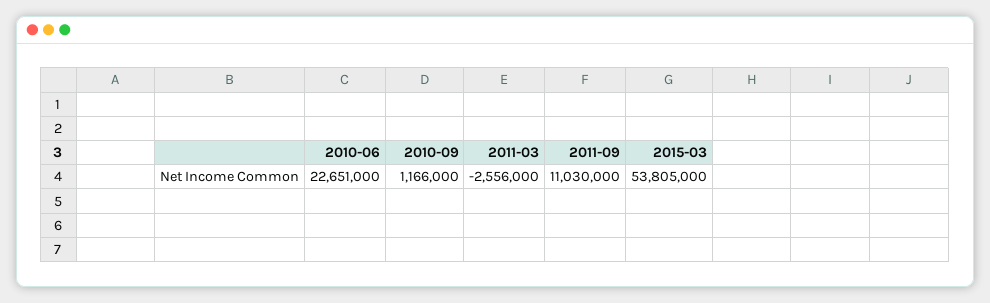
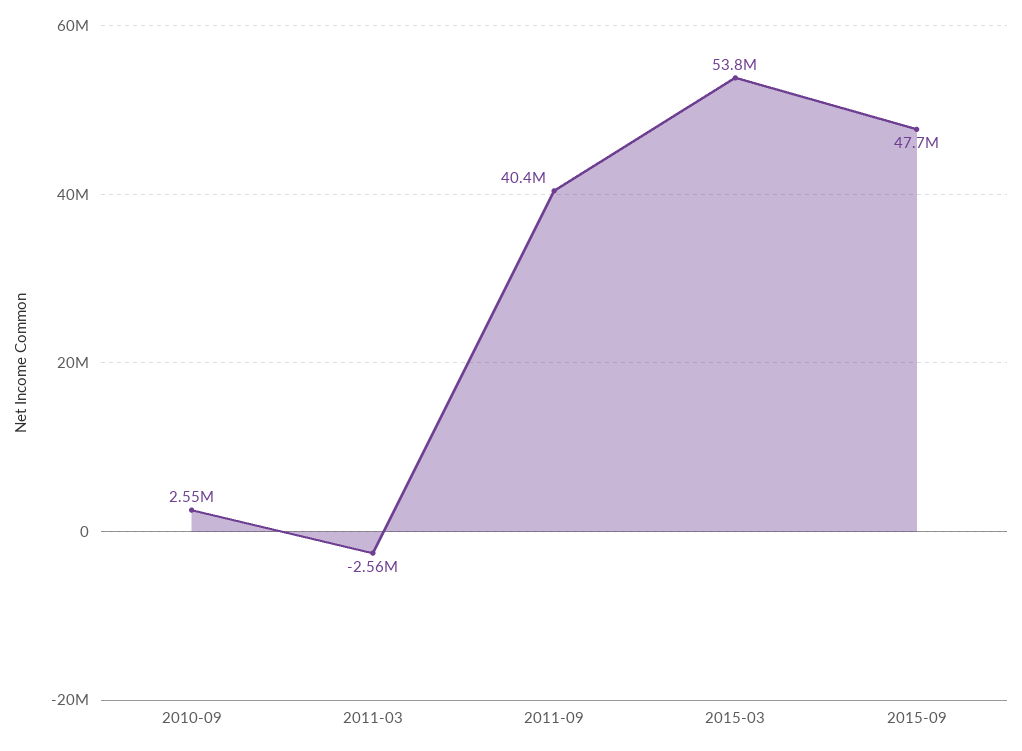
2010-06: 22651000 -> none
2010-09: 1166000 -> 2550000
2011-09: 11030000 -> 40400000
2015-09: none -> 47700000

